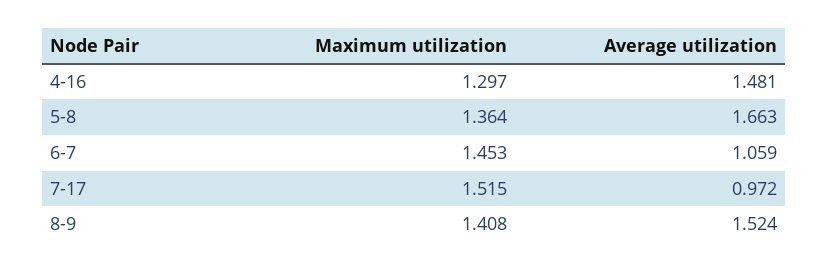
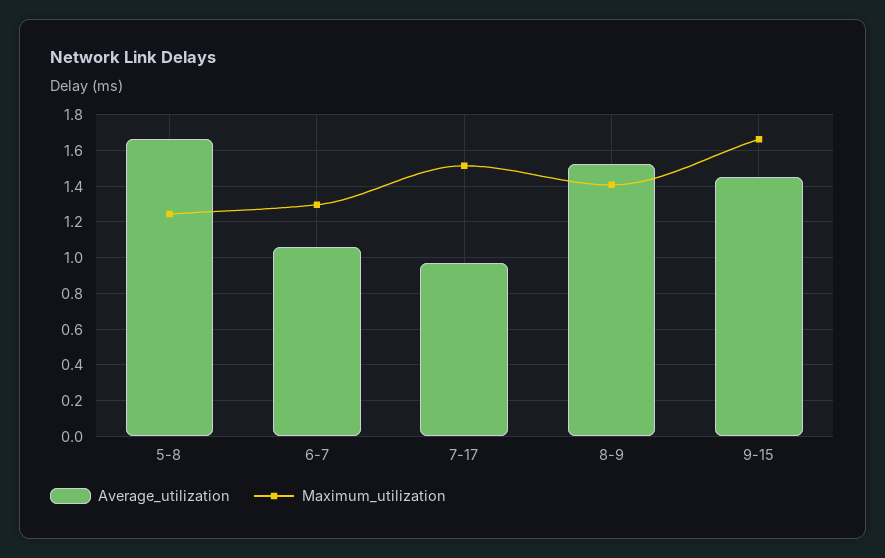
Maximum utilization, 4-16: 1.297 -> none
Average utilization, 4-16: 1.481 -> none
Maximum utilization, 5-8: 1.364 -> 1.25
Maximum utilization, 6-7: 1.453 -> 1.3
Average utilization, 9-15: none -> 1.45
Maximum utilization, 9-15: none -> 1.65

